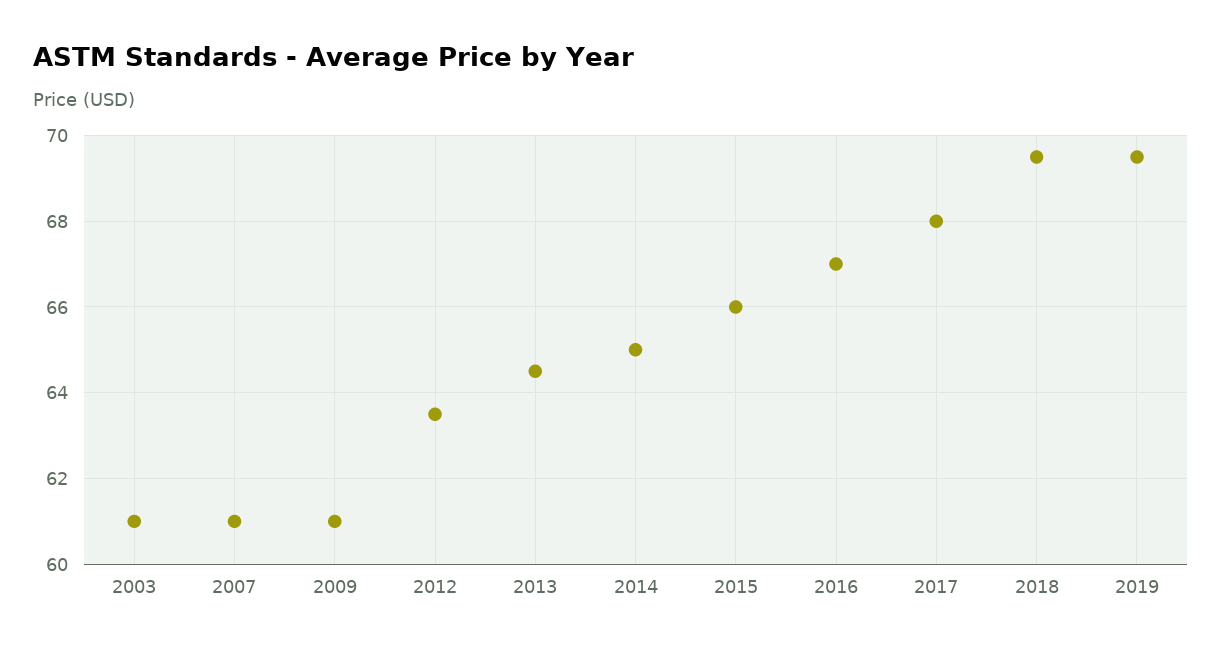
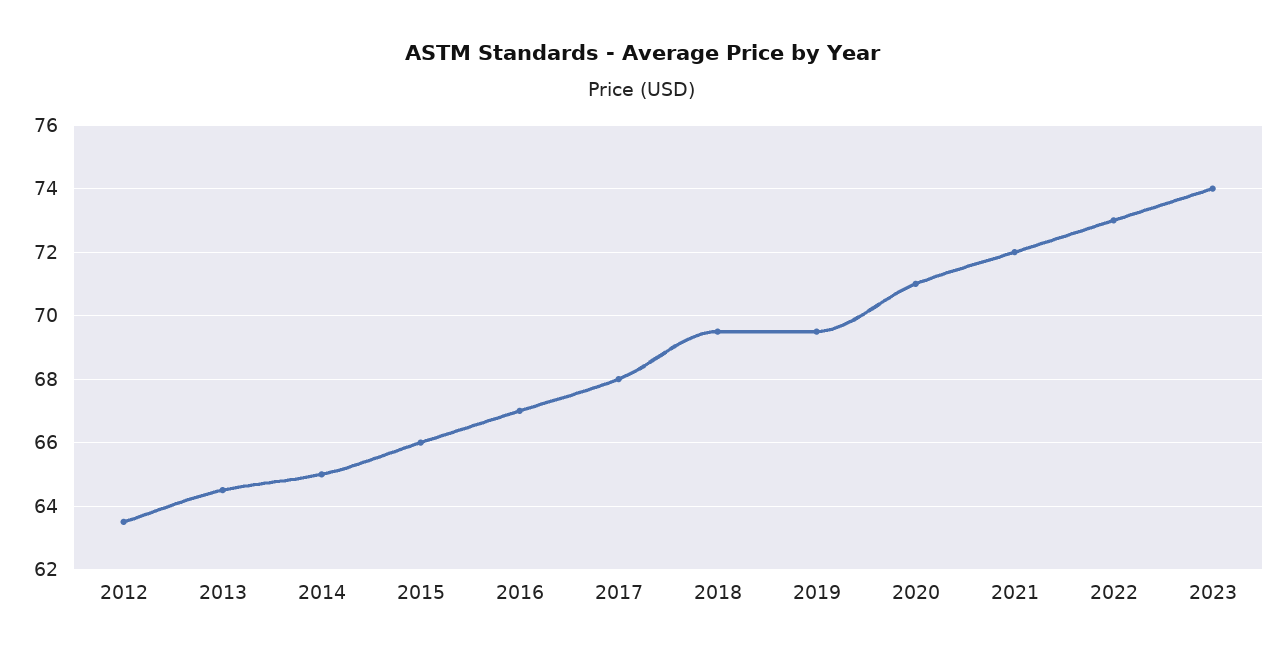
2003: 61 -> none
2007: 61 -> none
2009: 61 -> none
2020: none -> 71
2021: none -> 72
2022: none -> 73
2023: none -> 74

